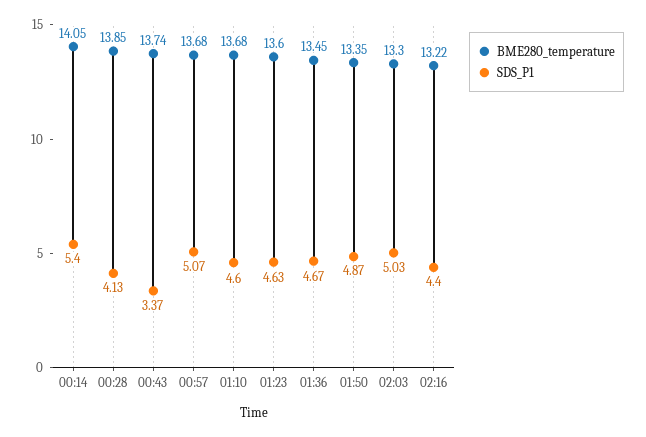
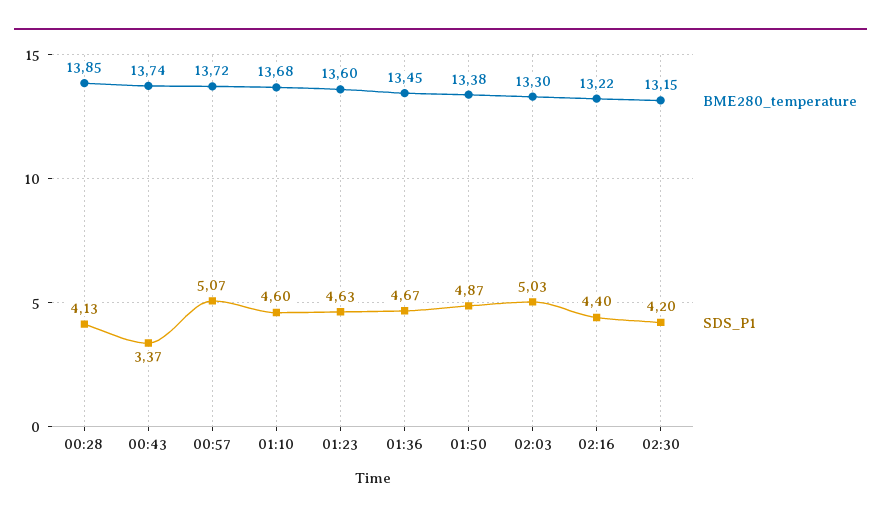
BME280_temperature, 00:14: 14.05 -> none
SDS_P1, 00:14: 5.4 -> none
BME280_temperature, 00:57: 13.68 -> 13.72
BME280_temperature, 01:50: 13.35 -> 13.38
BME280_temperature, 02:30: none -> 13.15
SDS_P1, 02:30: none -> 4.2

